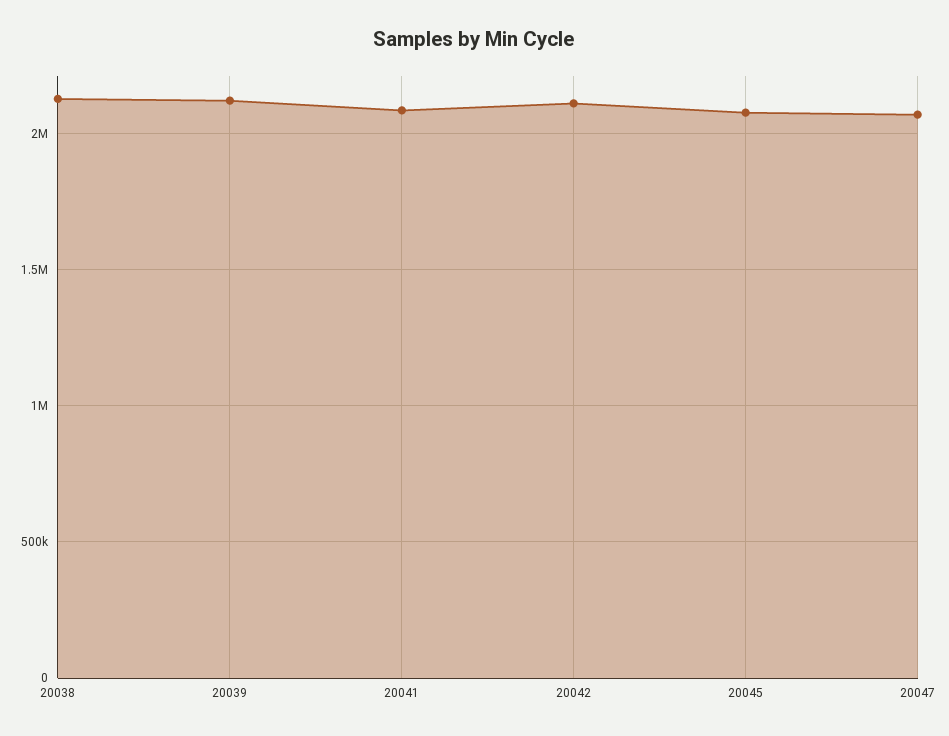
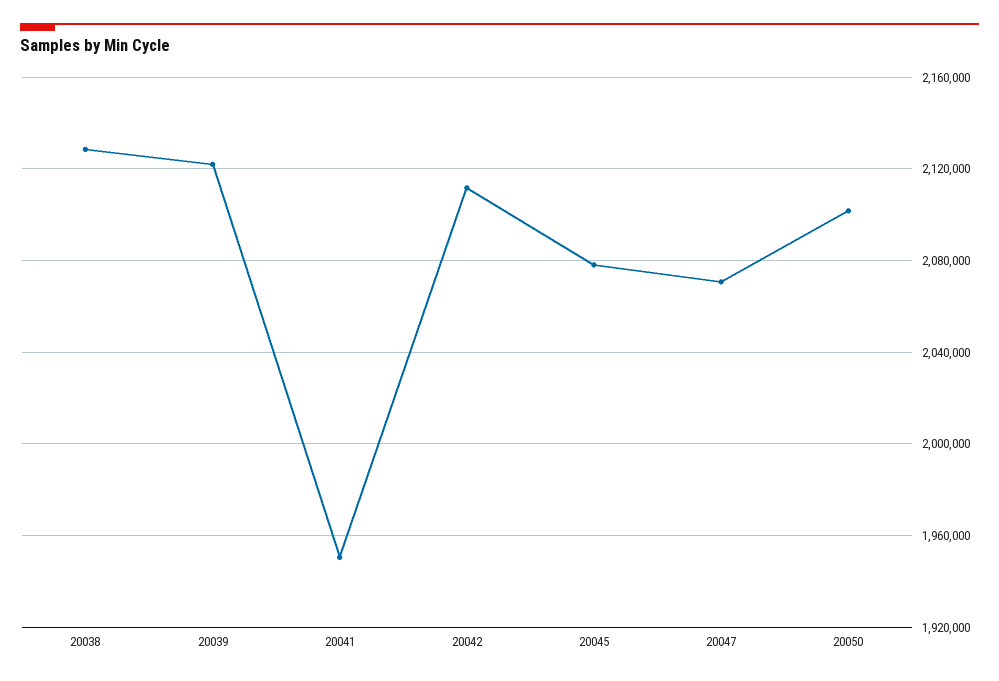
20041: 2100000 -> 1950000
20050: none -> 2100000

